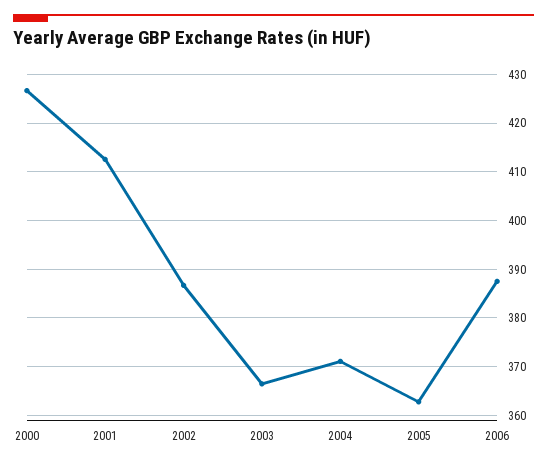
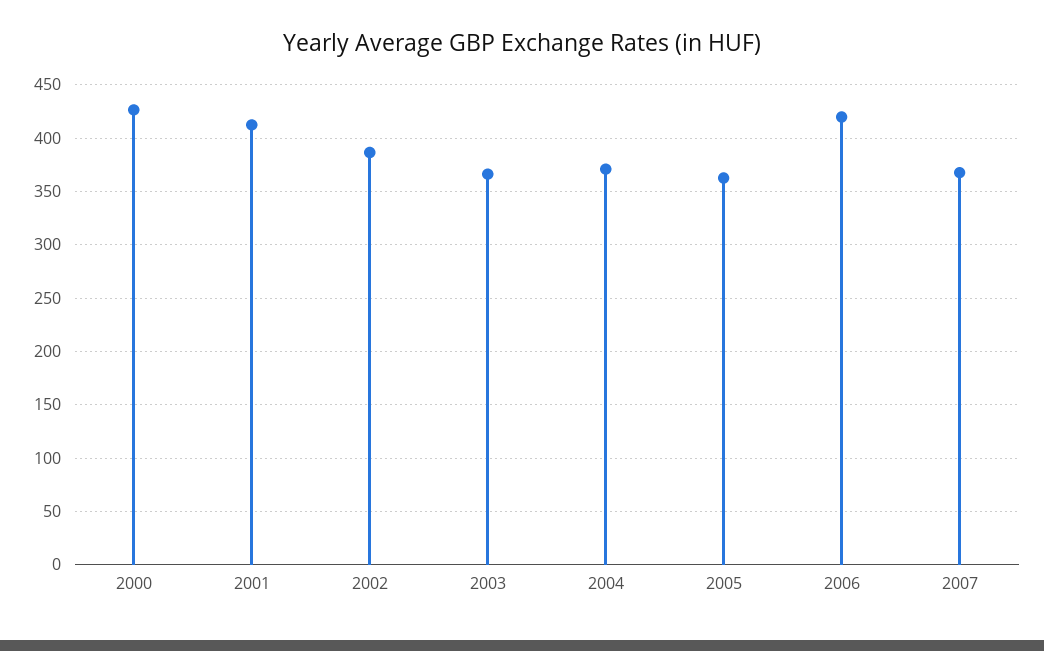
2006: 388 -> 420
2007: none -> 370

